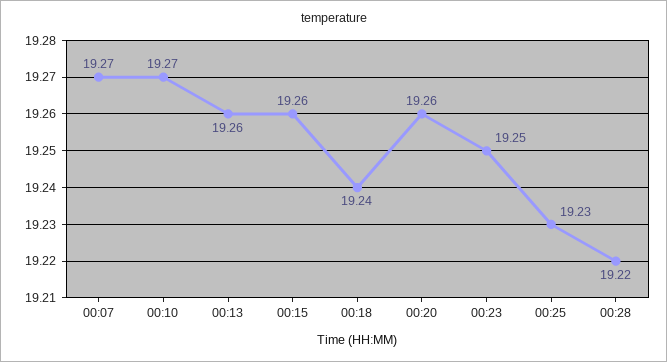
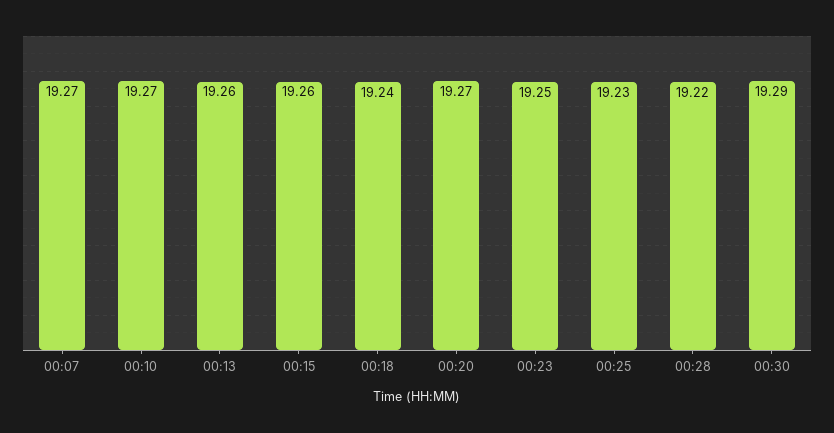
00:20: 19.26 -> 19.27
00:30: none -> 19.29

